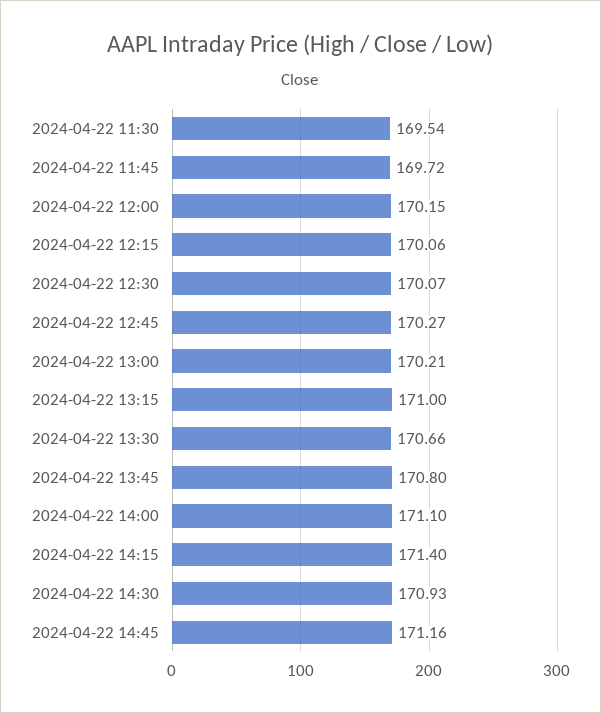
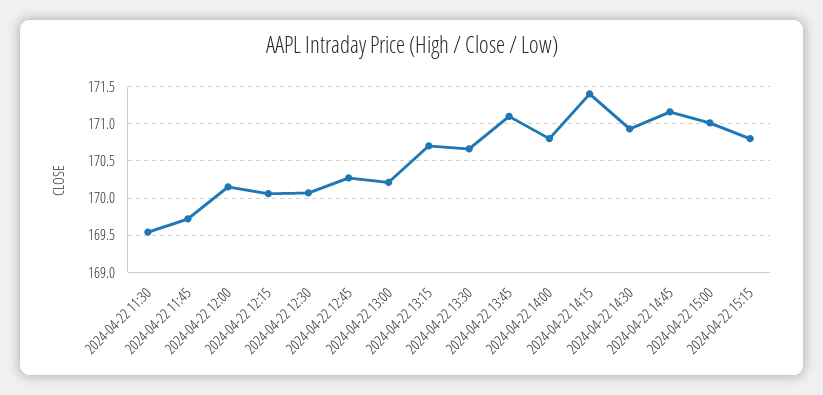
2024-04-22 13:15: 171 -> 170.7
2024-04-22 13:45: 170.8 -> 171.1
2024-04-22 14:00: 171.1 -> 170.8
2024-04-22 15:00: none -> 171
2024-04-22 15:15: none -> 170.8

